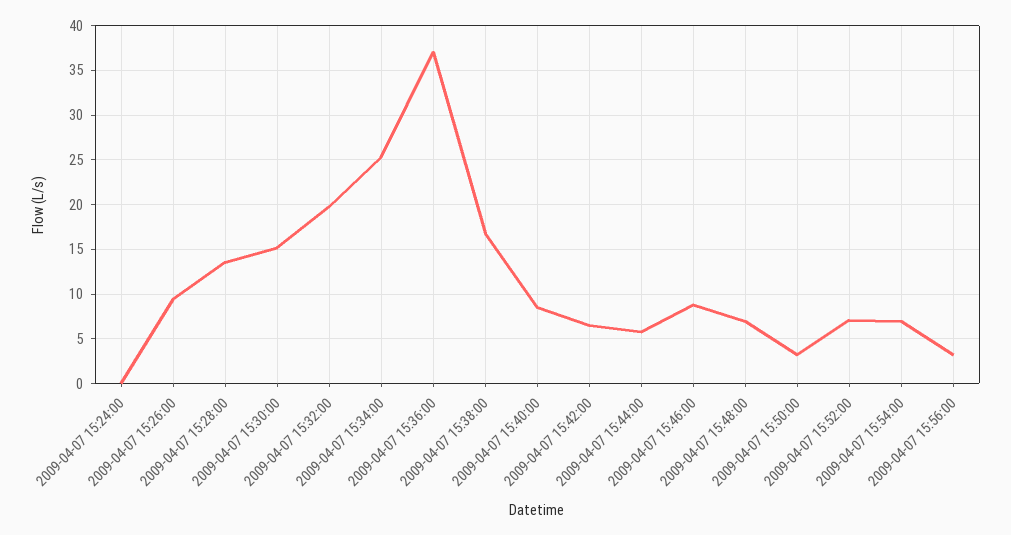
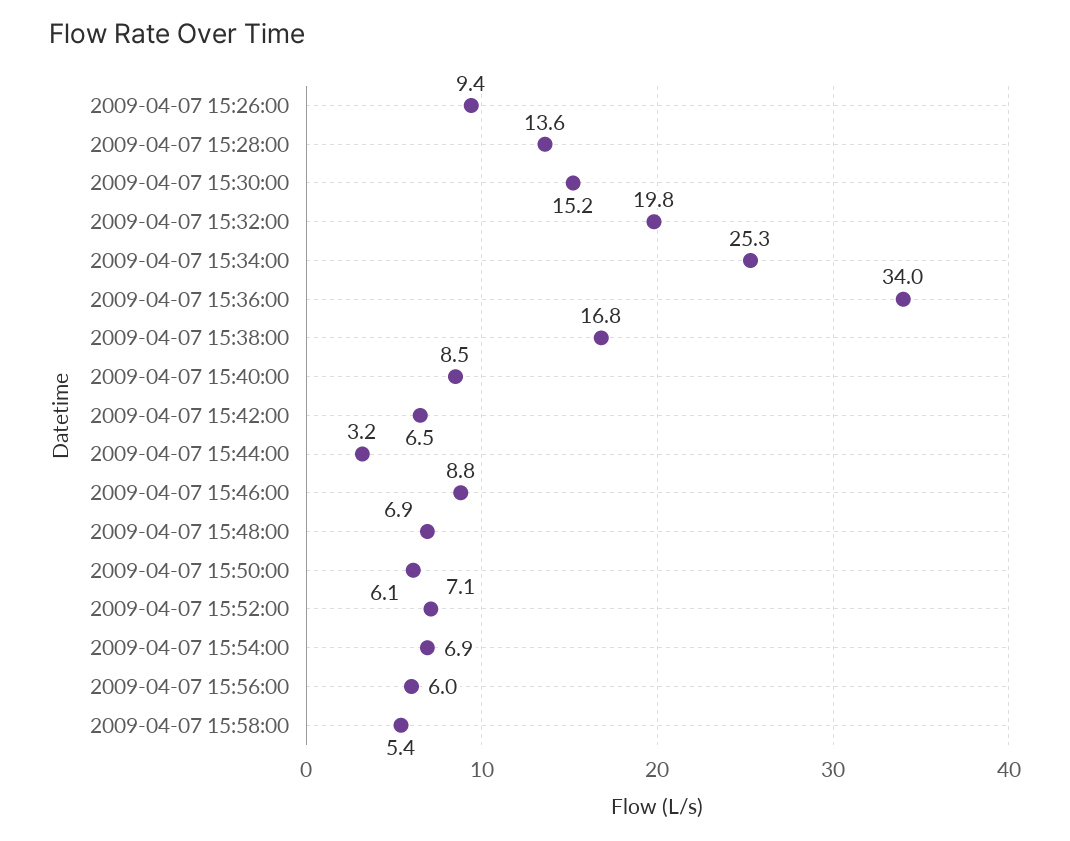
2009-04-07 15:24:00: 0 -> none
2009-04-07 15:36:00: 37 -> 34
2009-04-07 15:44:00: 6 -> 3.2
2009-04-07 15:50:00: 3 -> 6.1
2009-04-07 15:56:00: 3 -> 6
2009-04-07 15:58:00: none -> 5.4

